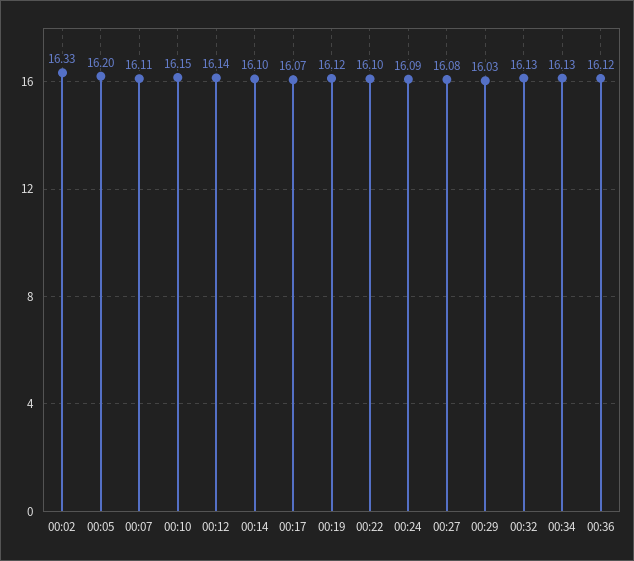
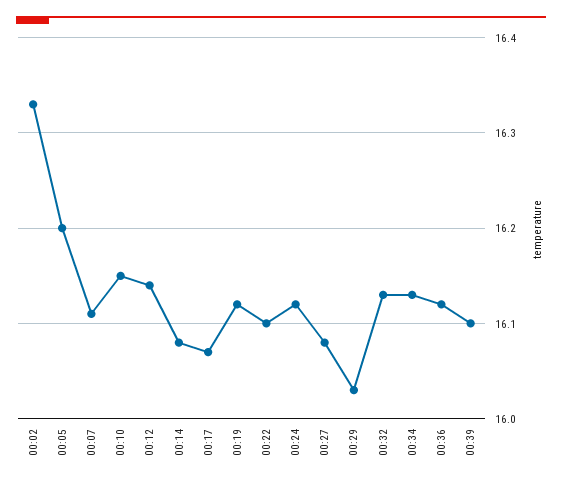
00:14: 16.1 -> 16.08
00:24: 16.09 -> 16.12
00:39: none -> 16.1

